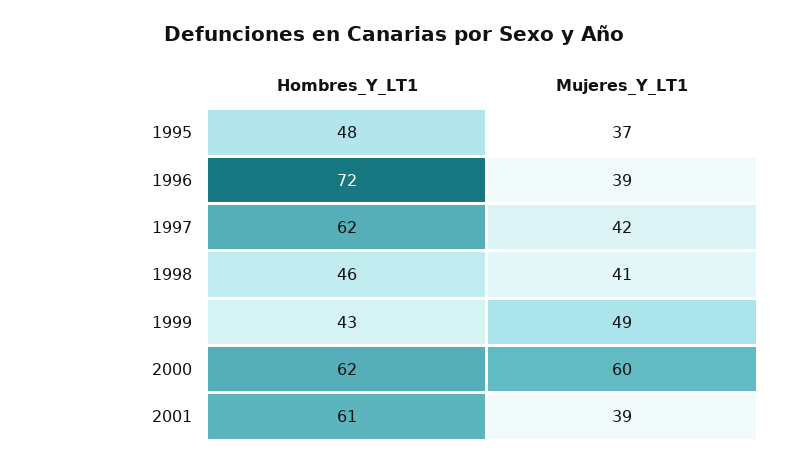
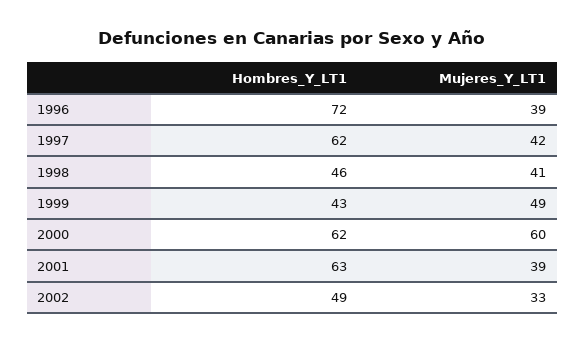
Hombres_Y_LT1, 1995: 48 -> none
Mujeres_Y_LT1, 1995: 37 -> none
Hombres_Y_LT1, 2001: 61 -> 63
Hombres_Y_LT1, 2002: none -> 49
Mujeres_Y_LT1, 2002: none -> 33

